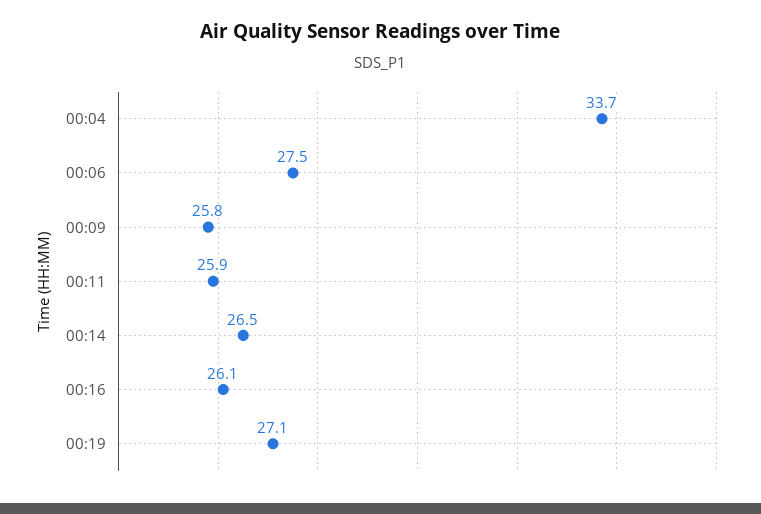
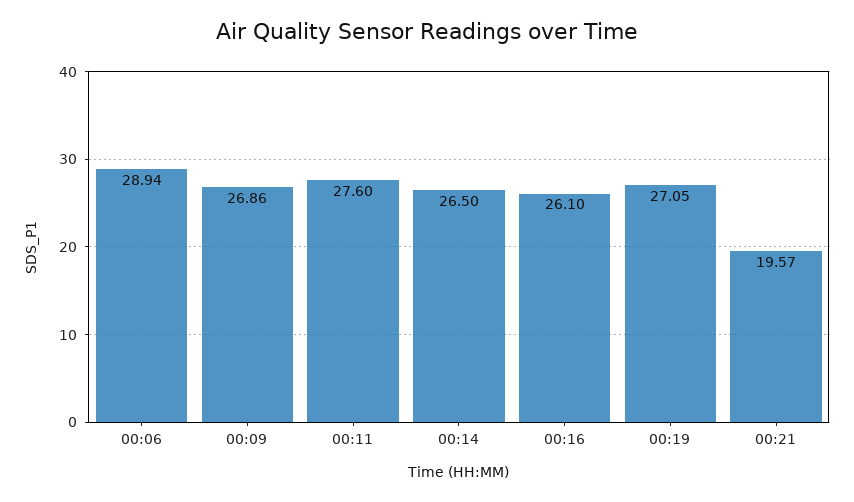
00:04: 33.7 -> none
00:06: 27.5 -> 28.94
00:09: 25.8 -> 26.86
00:11: 25.9 -> 27.6
00:21: none -> 19.57

